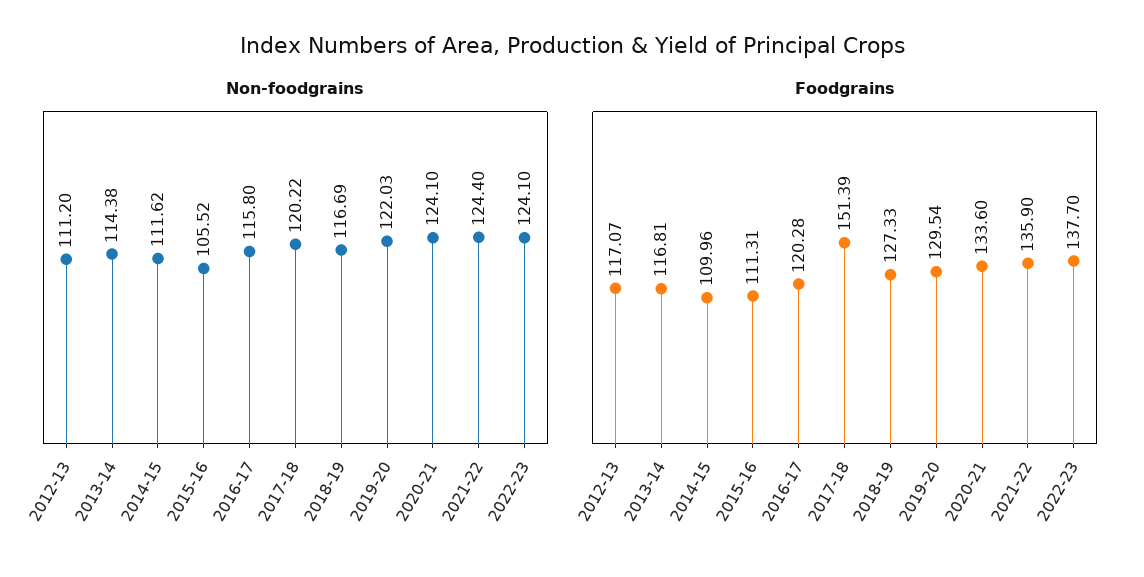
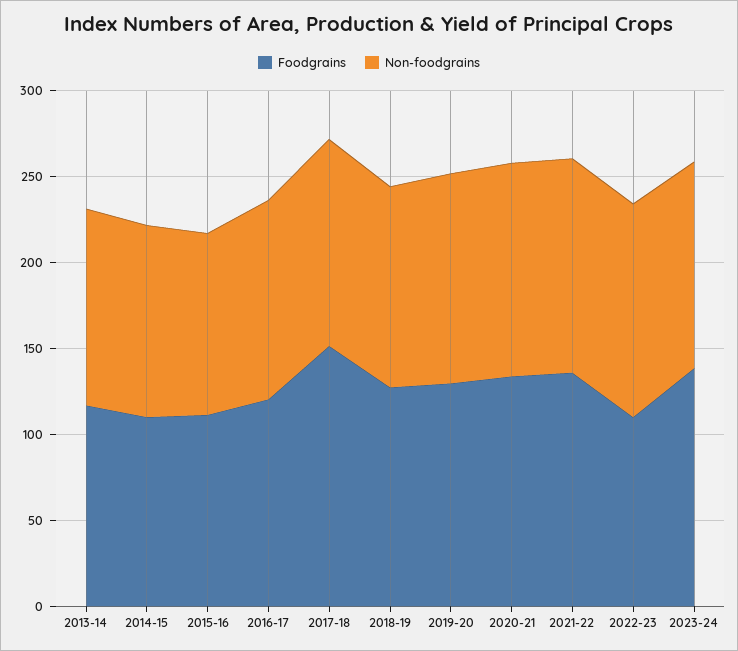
Non-foodgrains, 2012-13: 111.2 -> none
Foodgrains, 2012-13: 117.07 -> none
Foodgrains, 2022-23: 137.7 -> 110
Foodgrains, 2023-24: none -> 140
Non-foodgrains, 2023-24: none -> 120

